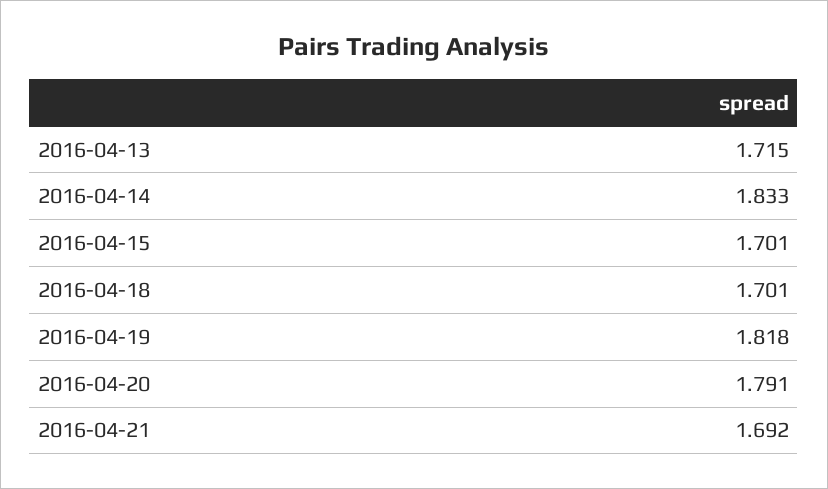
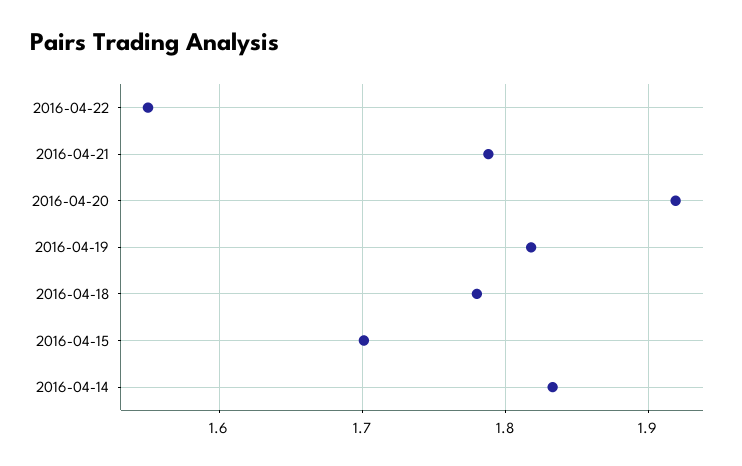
2016-04-13: 1.715 -> none
2016-04-18: 1.701 -> 1.78
2016-04-20: 1.791 -> 1.92
2016-04-21: 1.692 -> 1.79
2016-04-22: none -> 1.55

